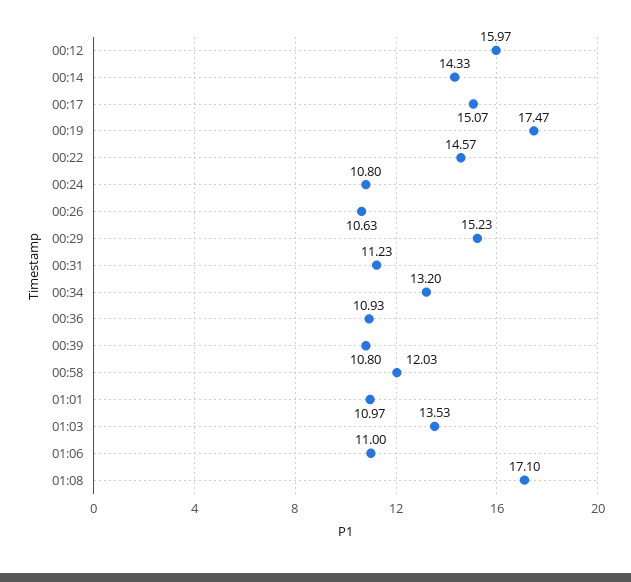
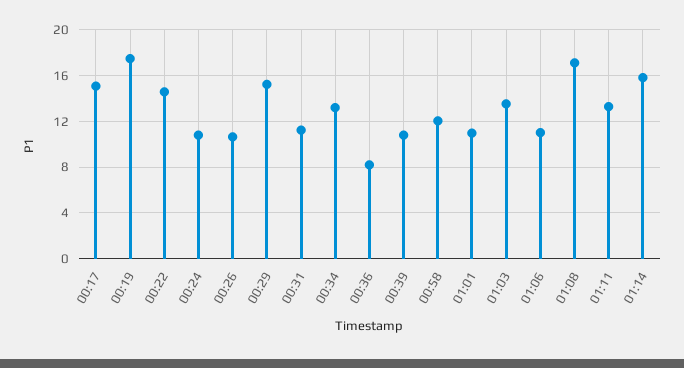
00:12: 15.97 -> none
00:14: 14.33 -> none
00:36: 10.93 -> 8
01:11: none -> 13
01:14: none -> 16

